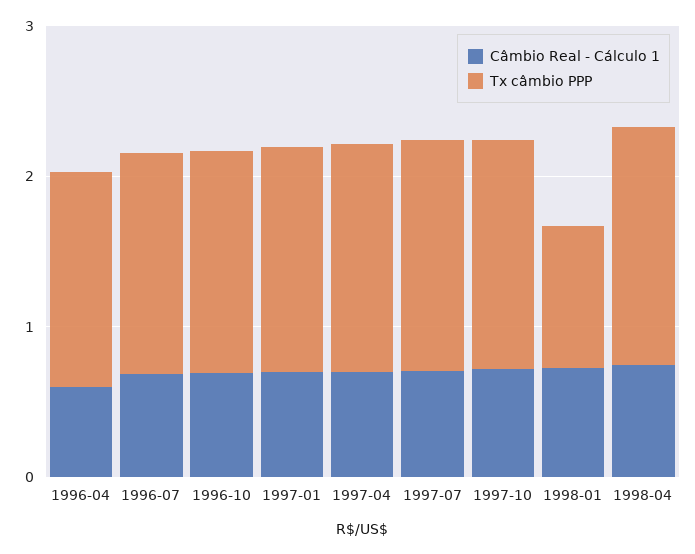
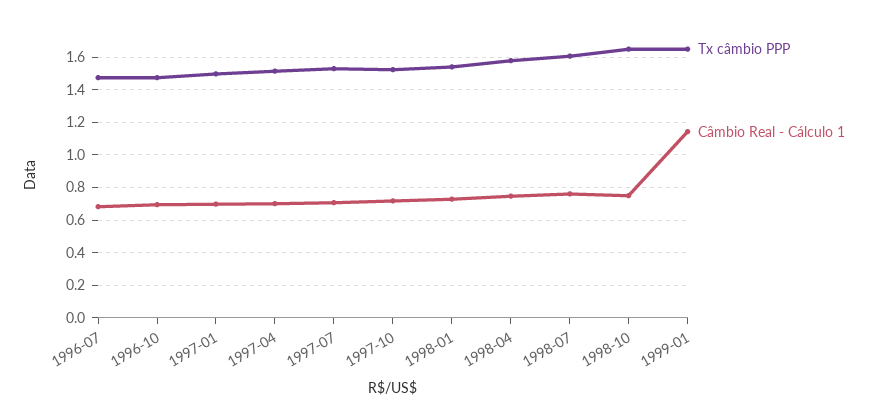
Câmbio Real - Cálculo 1, 1996-04: 0.6 -> none
Tx câmbio PPP, 1996-04: 1.4 -> none
Tx câmbio PPP, 1998-01: 1 -> 1.55
Tx câmbio PPP, 1998-07: none -> 1.6
Câmbio Real - Cálculo 1, 1998-07: none -> 0.75
Tx câmbio PPP, 1998-10: none -> 1.65
Câmbio Real - Cálculo 1, 1998-10: none -> 0.75
Tx câmbio PPP, 1999-01: none -> 1.65
Câmbio Real - Cálculo 1, 1999-01: none -> 1.15

